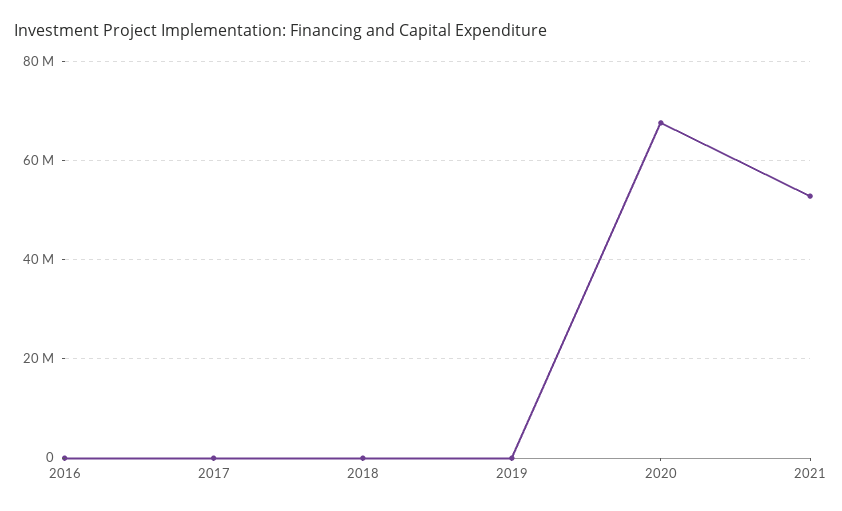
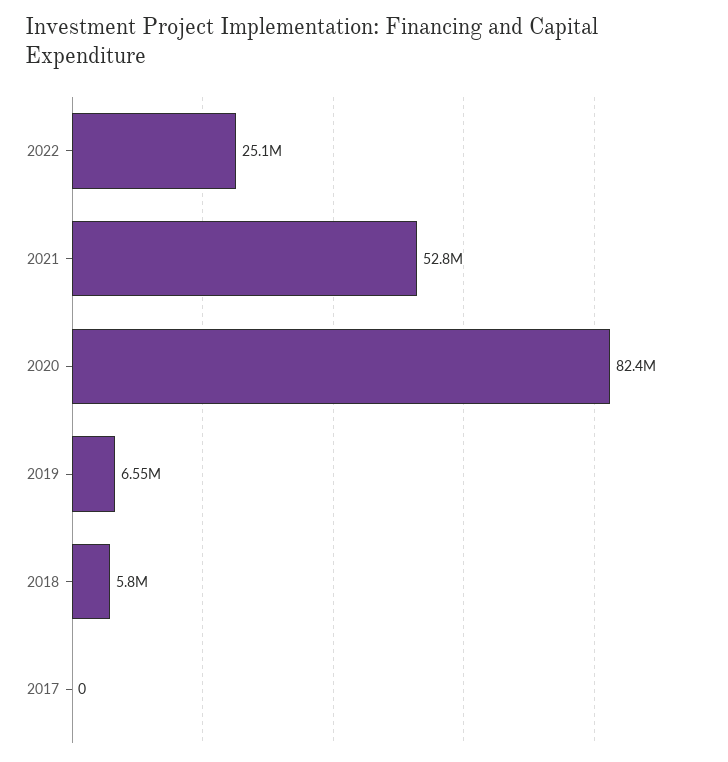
2016: 0 -> none
2018: 0 -> 5800000
2019: 0 -> 6550000
2020: 68000000 -> 82400000
2022: none -> 25100000

